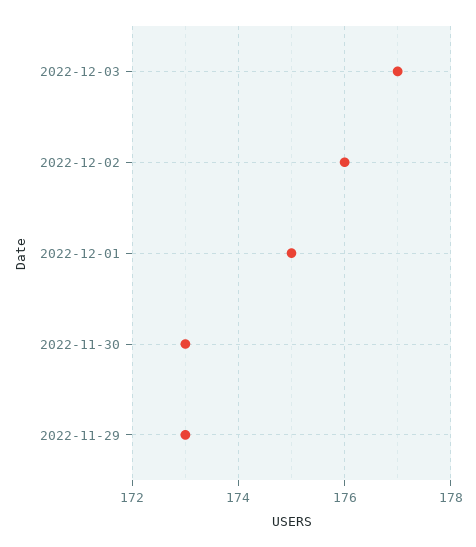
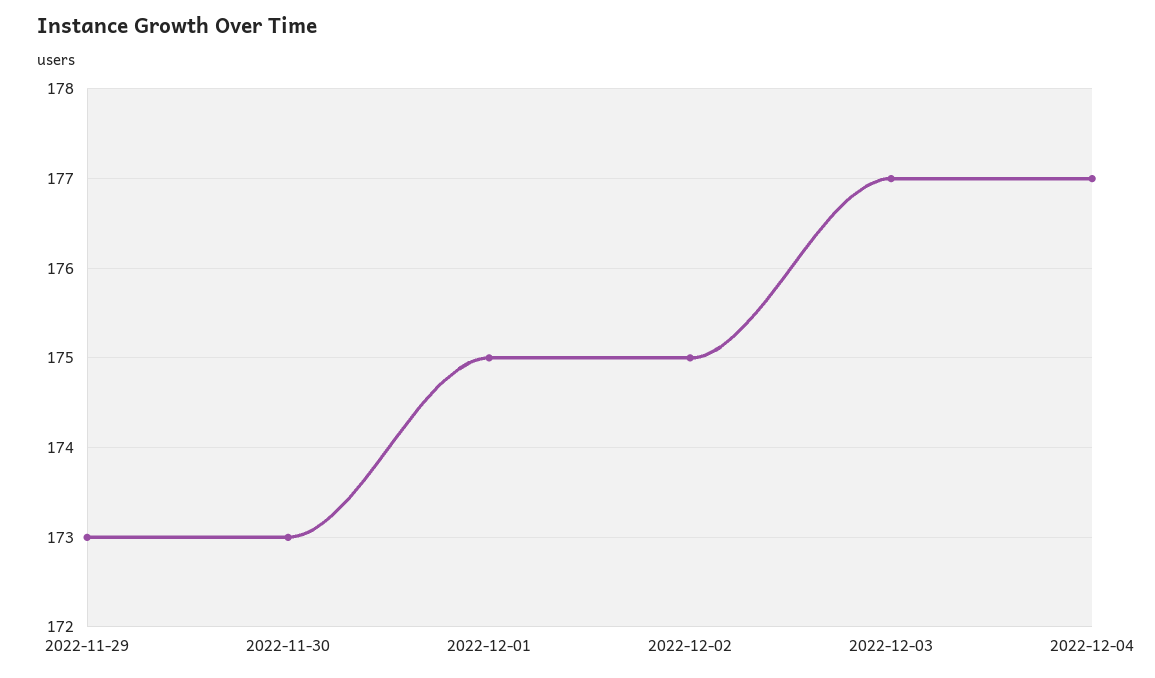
2022-12-02: 176 -> 175
2022-12-04: none -> 177

